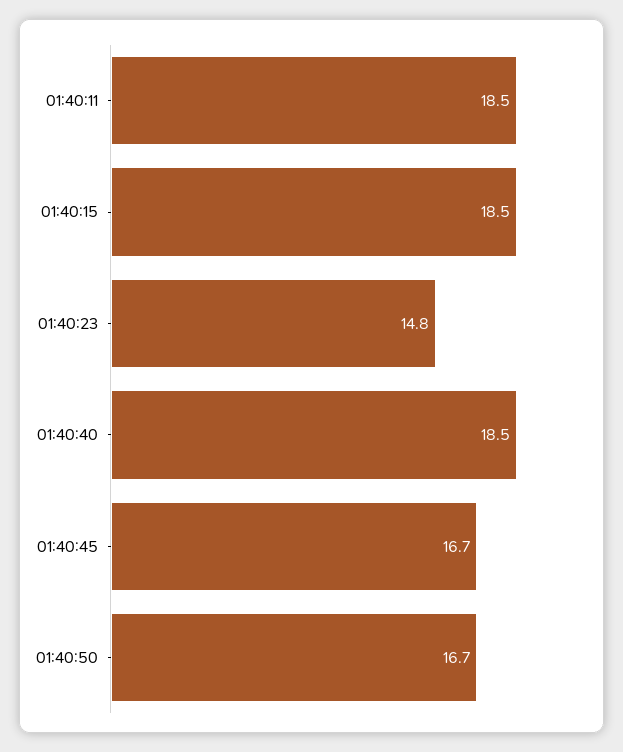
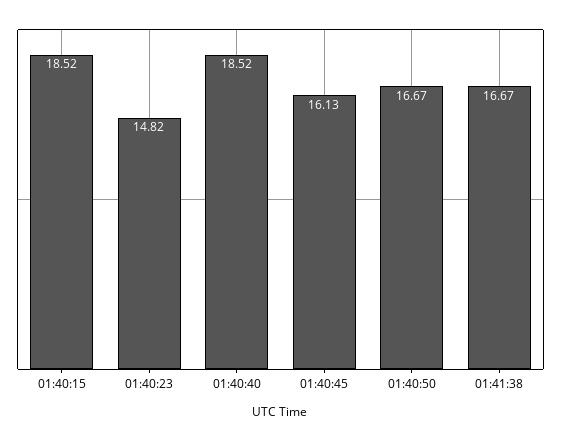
01:40:11: 18.5 -> none
01:40:45: 16.7 -> 16.13
01:41:38: none -> 16.67

